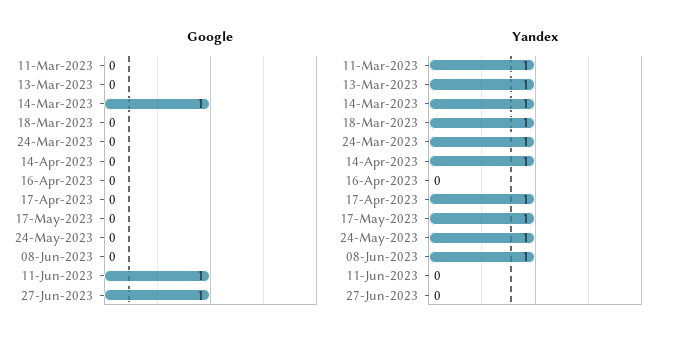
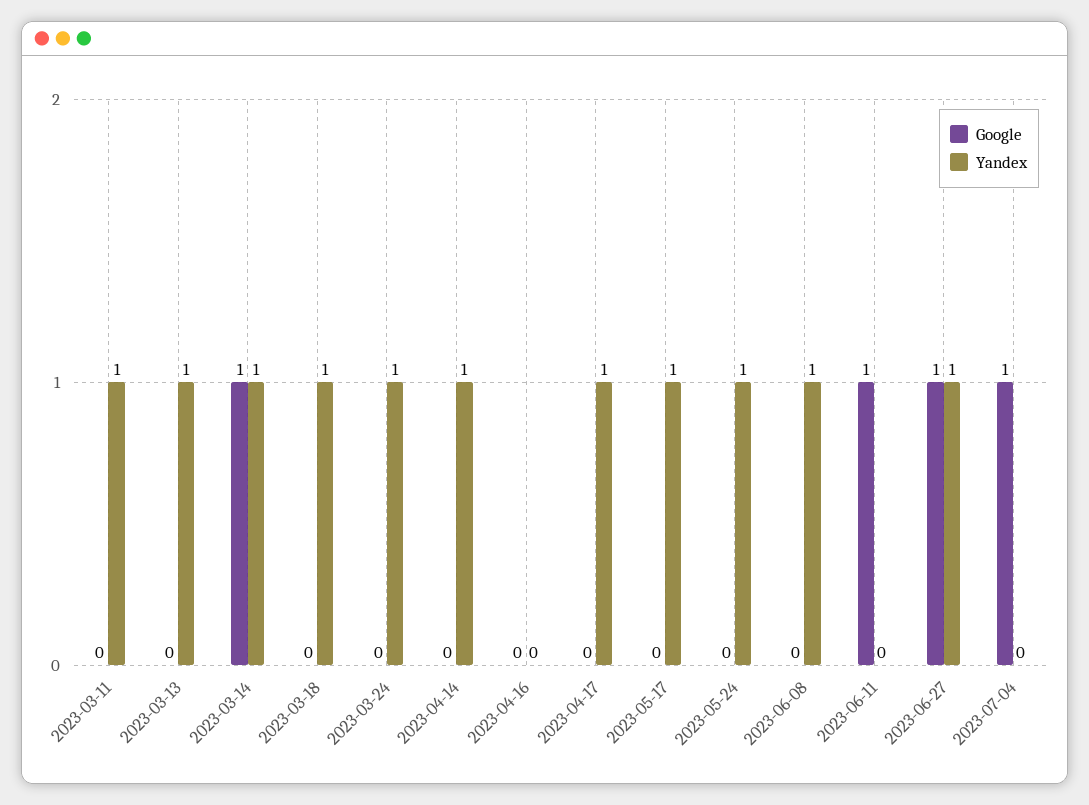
Yandex, 27-Jun-2023: 0 -> 1
Google, 2023-07-04: none -> 1
Yandex, 2023-07-04: none -> 0

